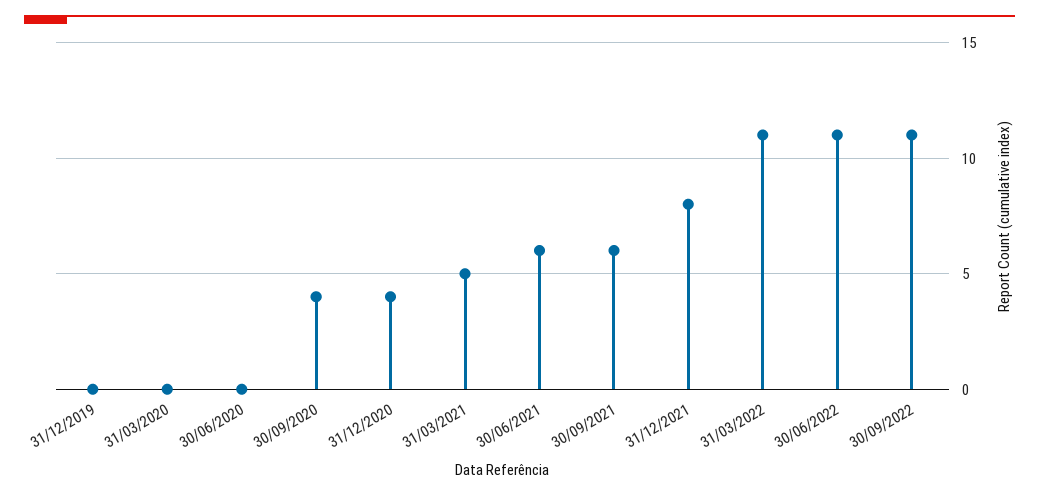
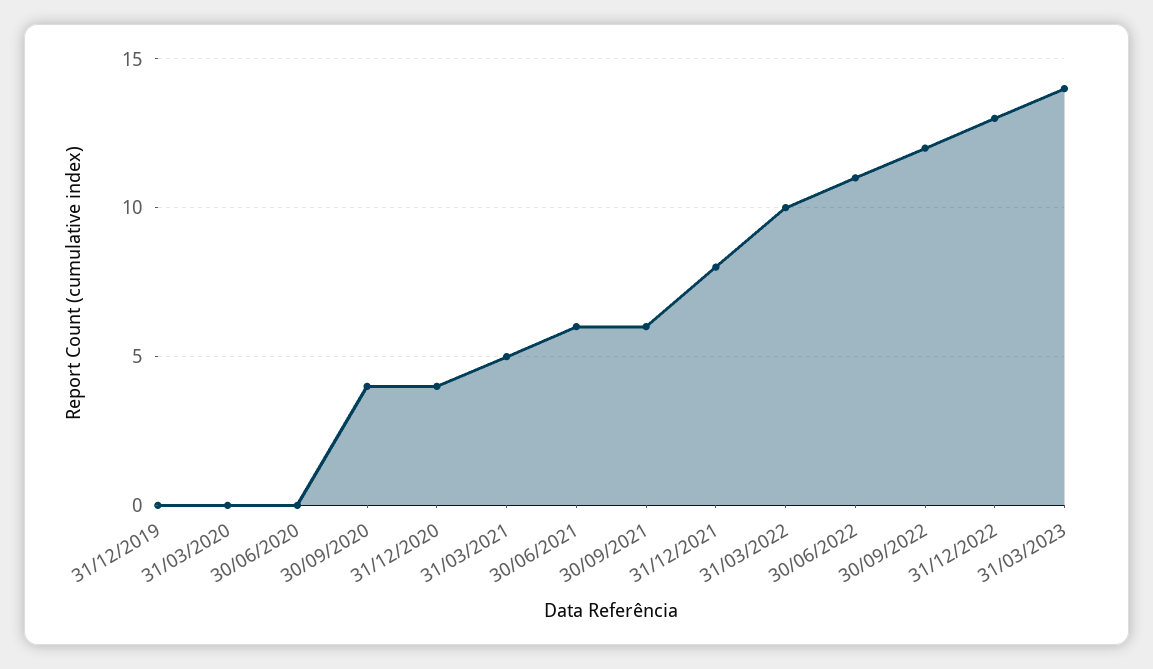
31/03/2022: 11 -> 10
30/09/2022: 11 -> 12
31/12/2022: none -> 13
31/03/2023: none -> 14

